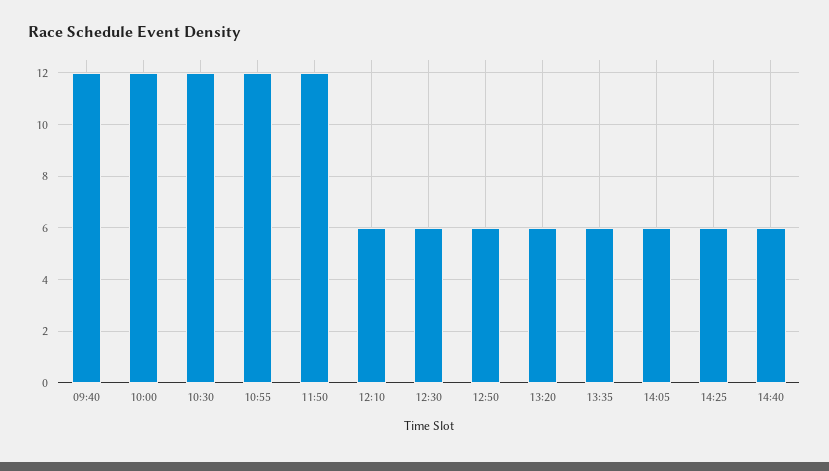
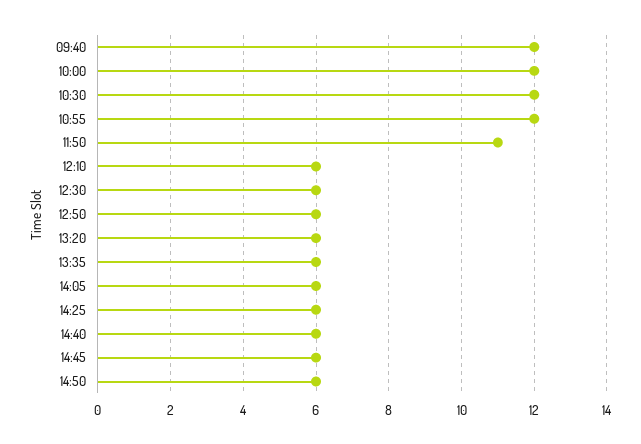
11:50: 12 -> 11
14:45: none -> 6
14:50: none -> 6

